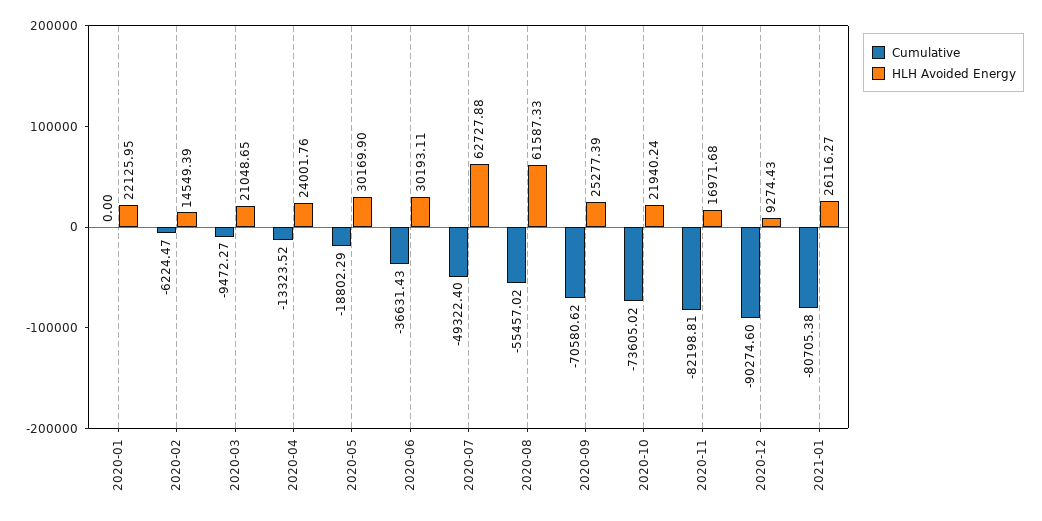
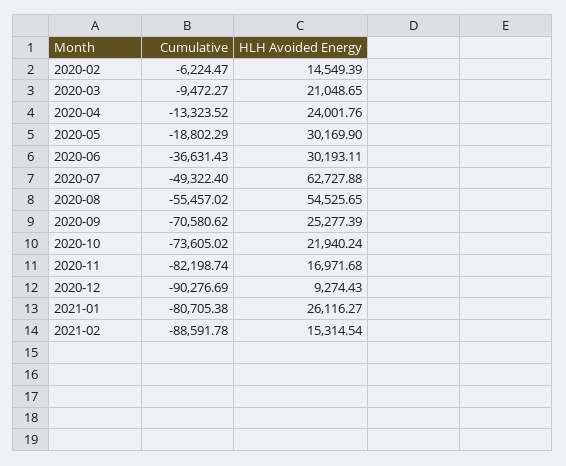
Cumulative, 2020-01: 0 -> none
HLH Avoided Energy, 2020-01: 22125.95 -> none
HLH Avoided Energy, 2020-08: 61587.33 -> 54525.65
Cumulative, 2020-11: -82198.81 -> -82198.74
Cumulative, 2020-12: -90274.6 -> -90276.69
Cumulative, 2021-02: none -> -88591.78
HLH Avoided Energy, 2021-02: none -> 15314.54

